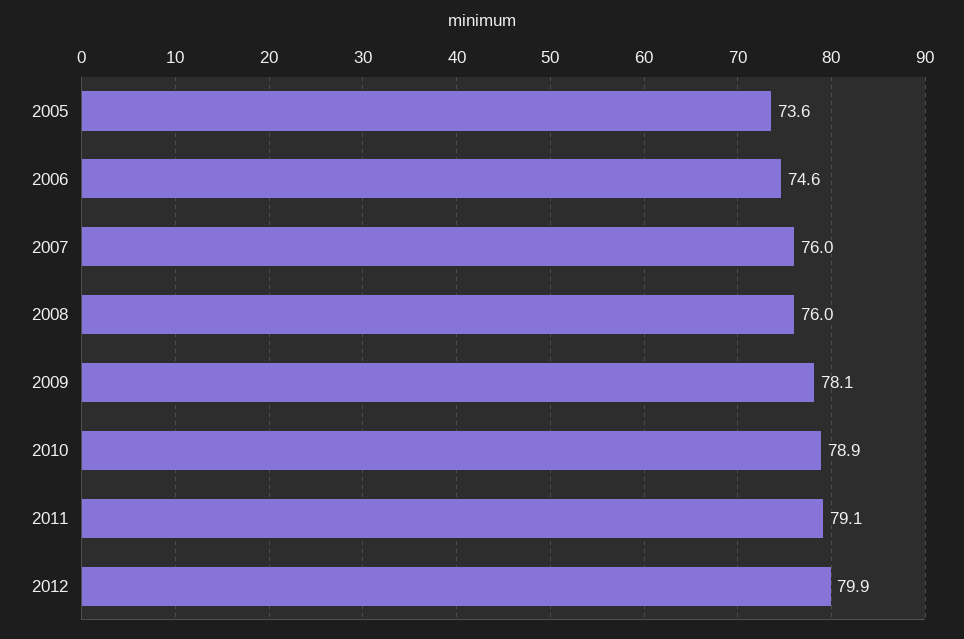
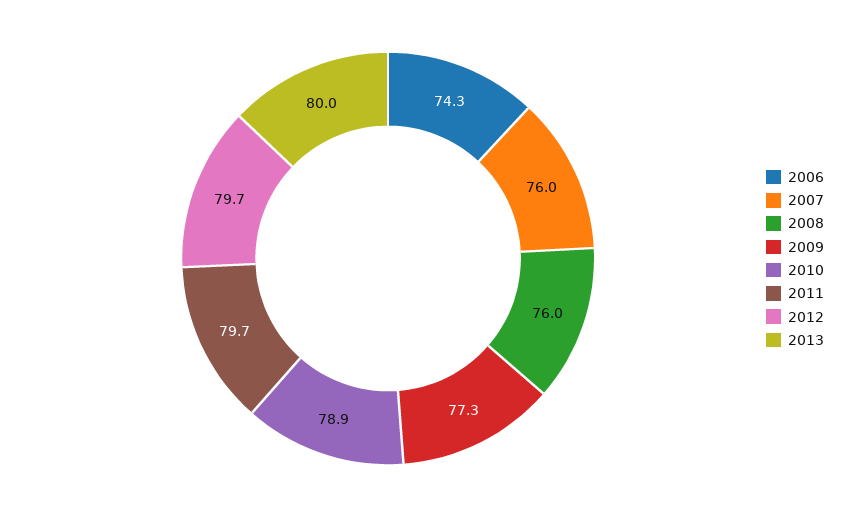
2005: 73.6 -> none
2006: 74.6 -> 74.3
2009: 78.1 -> 77.3
2011: 79.1 -> 79.7
2012: 79.9 -> 79.7
2013: none -> 80

